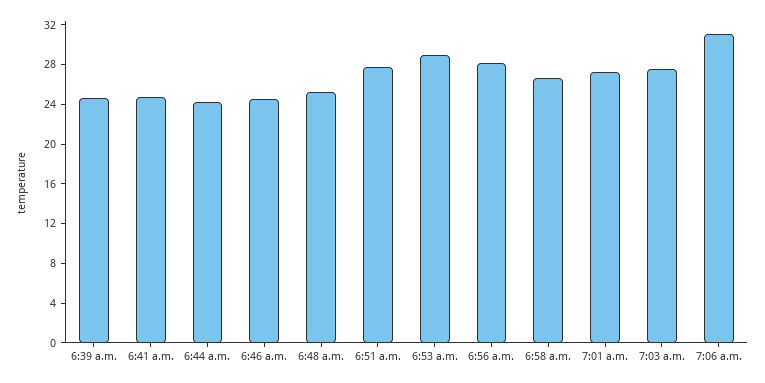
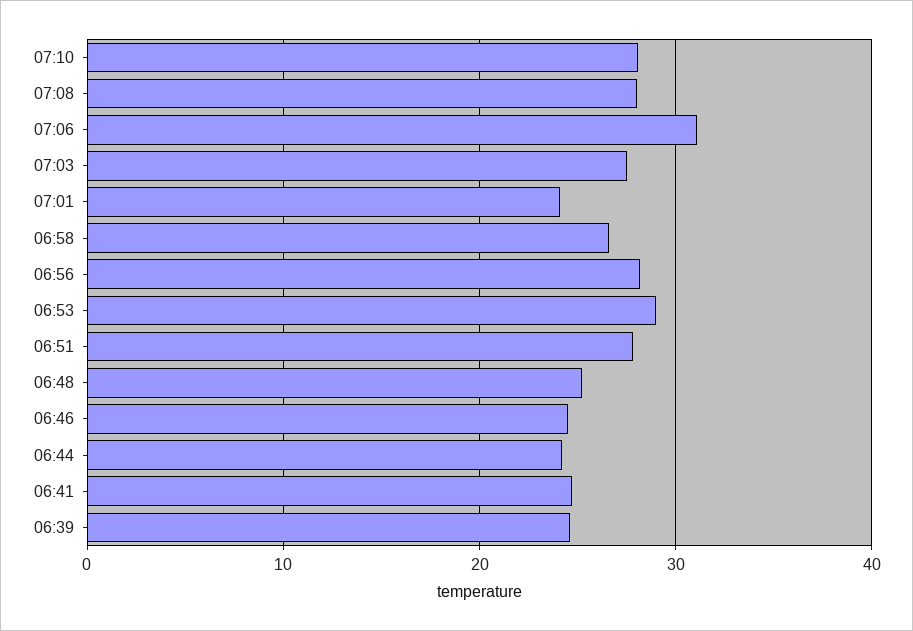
7:01 a.m.: 27 -> 24
07:10: none -> 28
07:08: none -> 28

